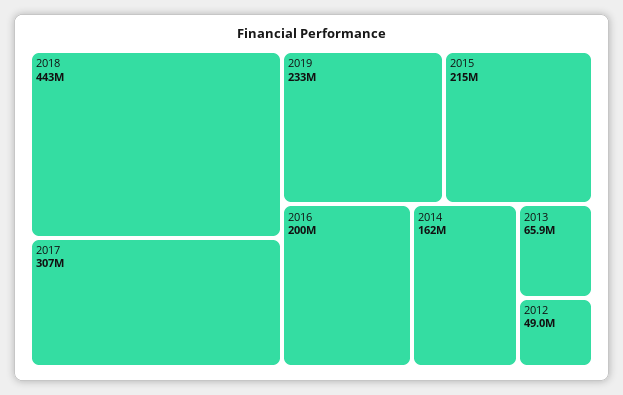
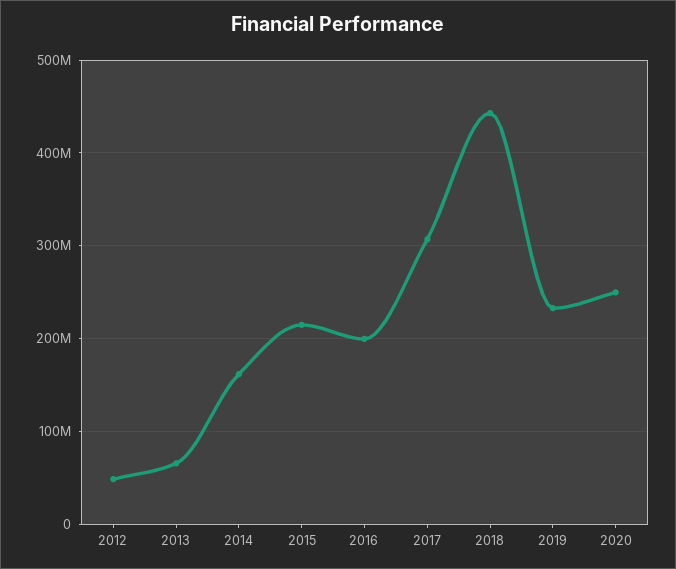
2020: none -> 250000000

